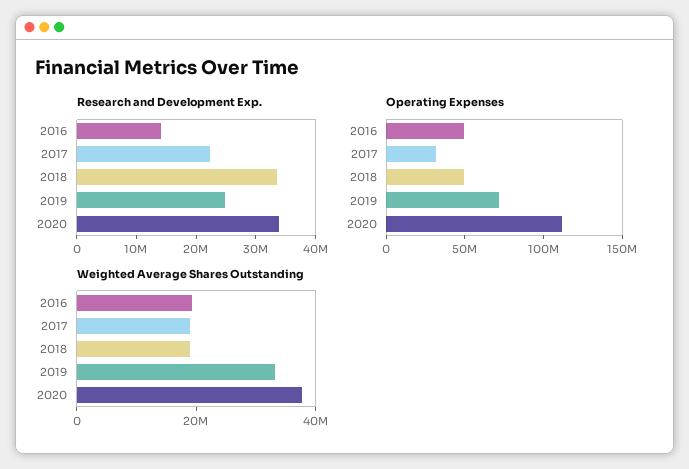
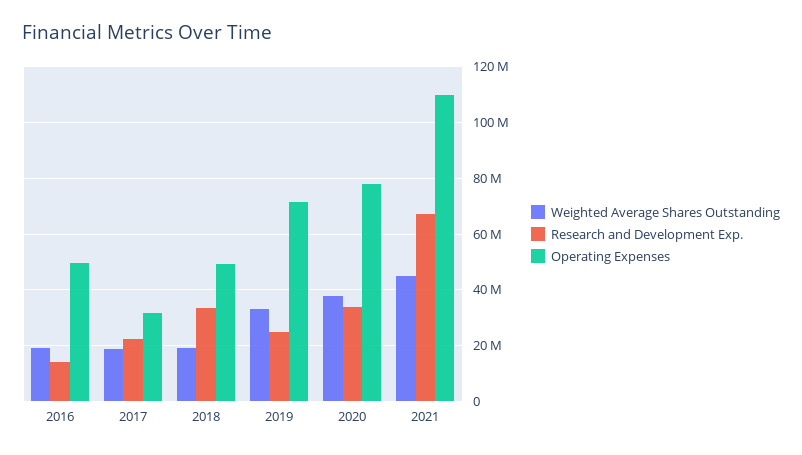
Operating Expenses, 2020: 110000000 -> 77500000
Weighted Average Shares Outstanding, 2021: none -> 45000000
Research and Development Exp., 2021: none -> 67500000
Operating Expenses, 2021: none -> 110000000

